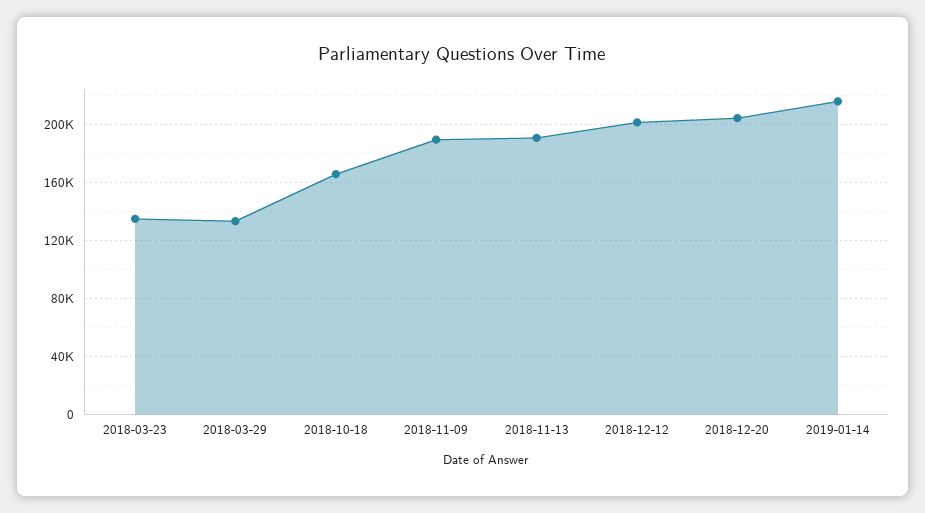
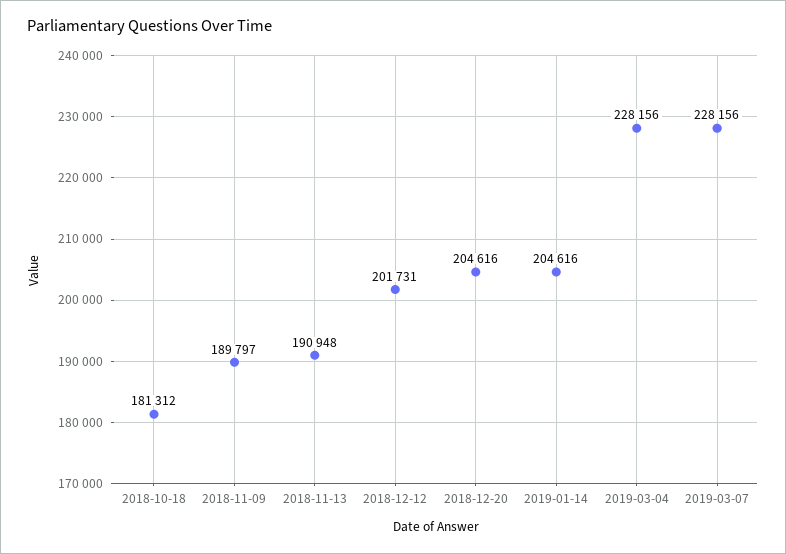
2018-03-23: 135000 -> none
2018-03-29: 135000 -> none
2018-10-18: 165000 -> 181312
2019-01-14: 215000 -> 204616
2019-03-04: none -> 228156
2019-03-07: none -> 228156

